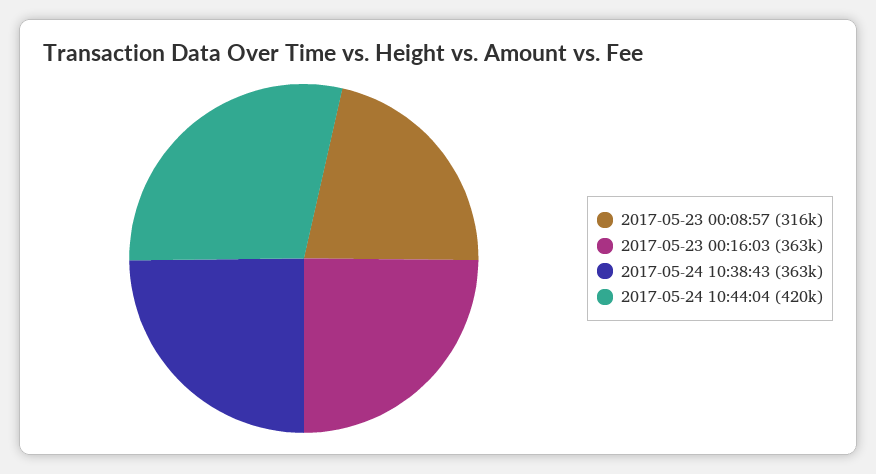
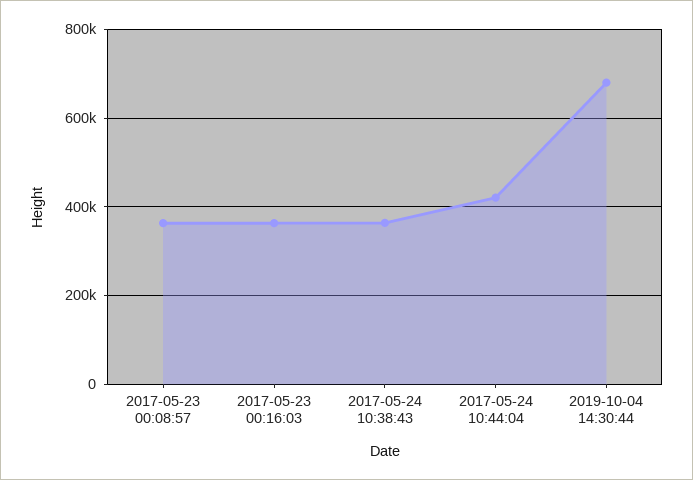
2017-05-23 00:08:57: 316000 -> 360000
2019-10-04 14:30:44: none -> 680000

